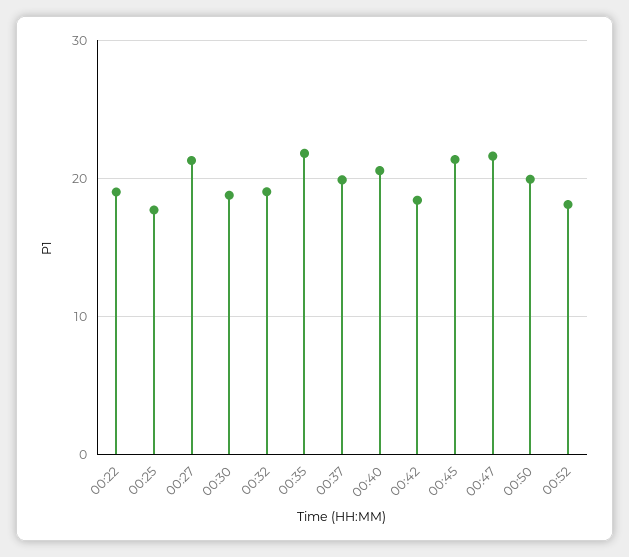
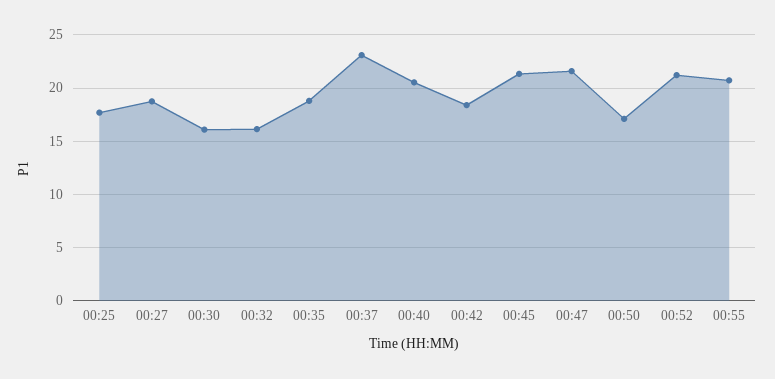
00:22: 19 -> none
00:27: 21 -> 19
00:30: 19 -> 16
00:32: 19 -> 16
00:35: 22 -> 19
00:37: 20 -> 23
00:50: 20 -> 17
00:52: 18 -> 21
00:55: none -> 21

